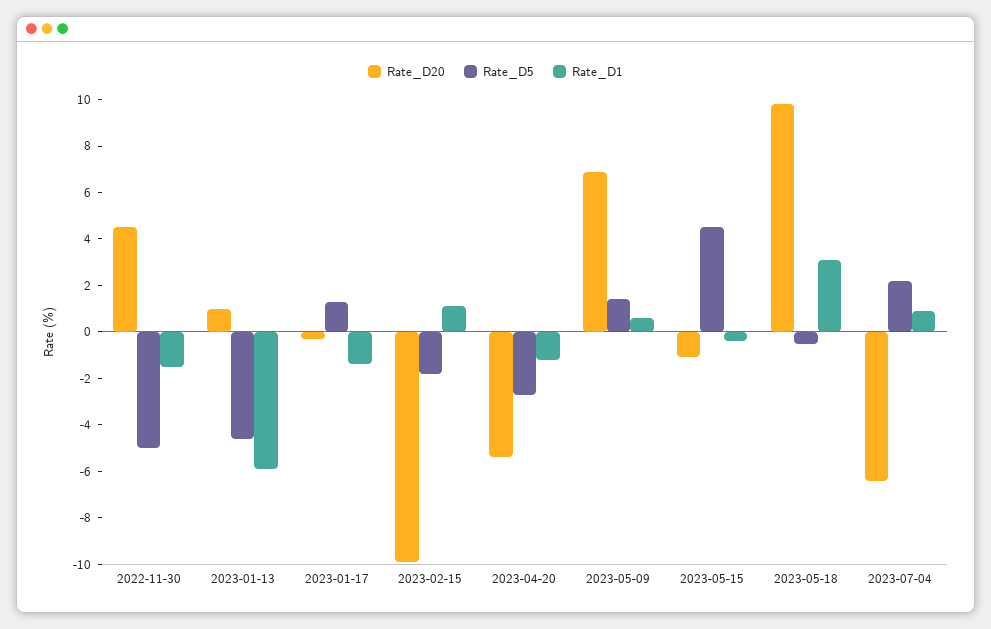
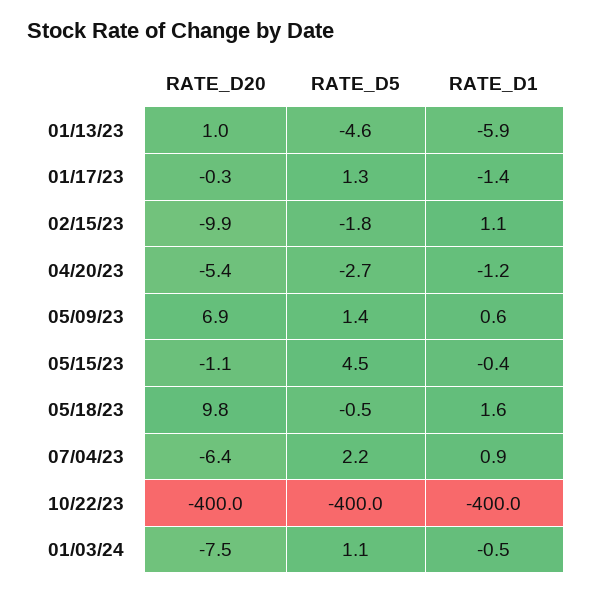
Rate_D20, 2022-11-30: 4.5 -> none
Rate_D5, 2022-11-30: -5 -> none
Rate_D1, 2022-11-30: -1.5 -> none
Rate_D1, 2023-05-18: 3 -> 1.6
Rate_D20, 10/22/23: none -> -400
Rate_D5, 10/22/23: none -> -400
Rate_D1, 10/22/23: none -> -400
Rate_D20, 01/03/24: none -> -7.5
Rate_D5, 01/03/24: none -> 1.1
Rate_D1, 01/03/24: none -> -0.5

